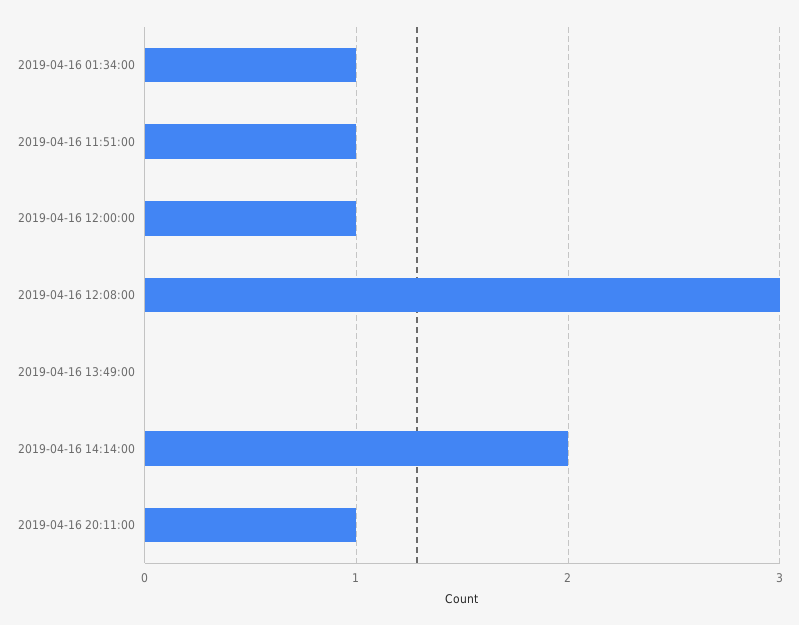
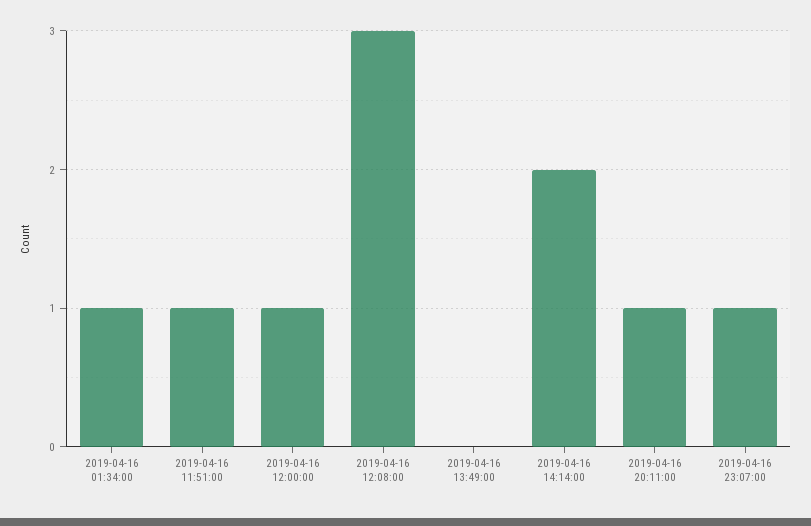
2019-04-16 23:07:00: none -> 1

